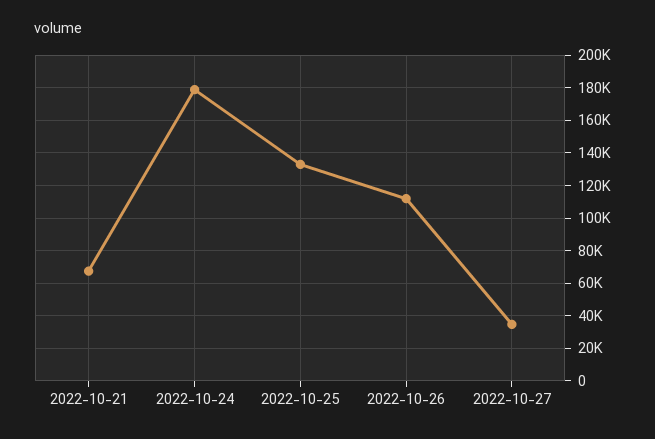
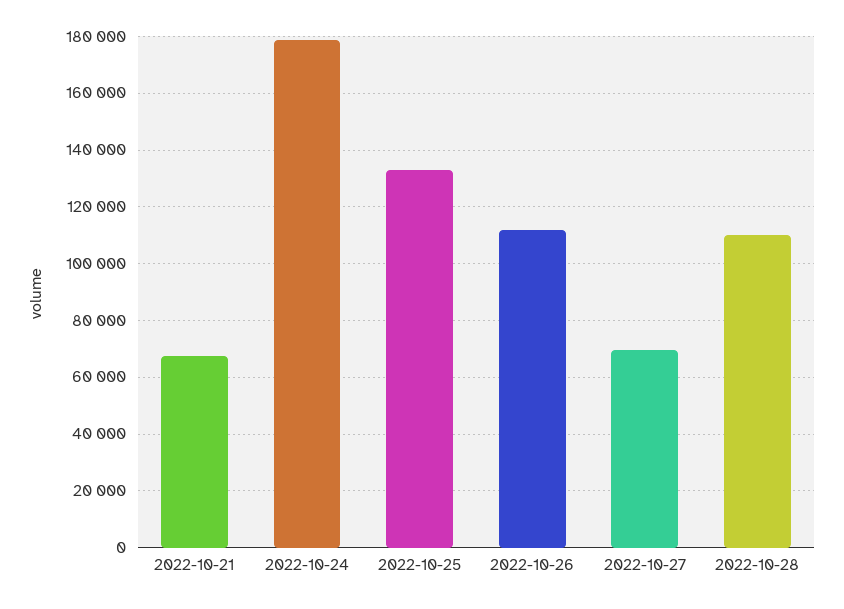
2022-10-27: 35000 -> 70000
2022-10-28: none -> 110000

